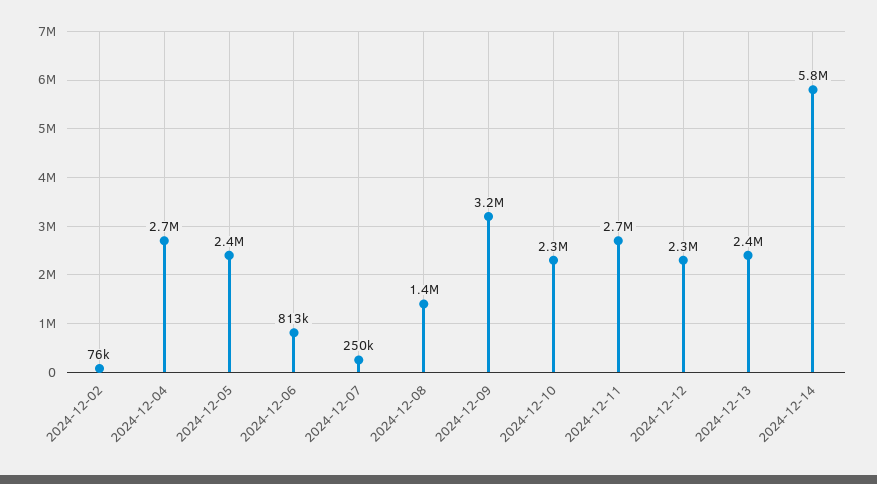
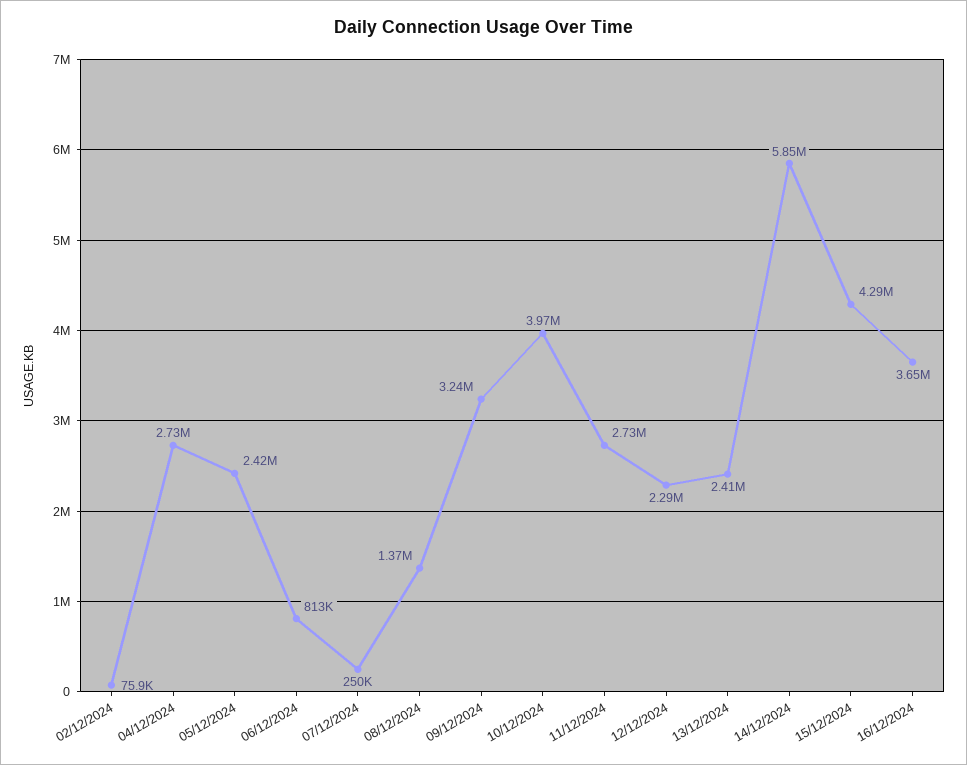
2024-12-10: 2300000 -> 3970000
15/12/2024: none -> 4290000
16/12/2024: none -> 3650000

